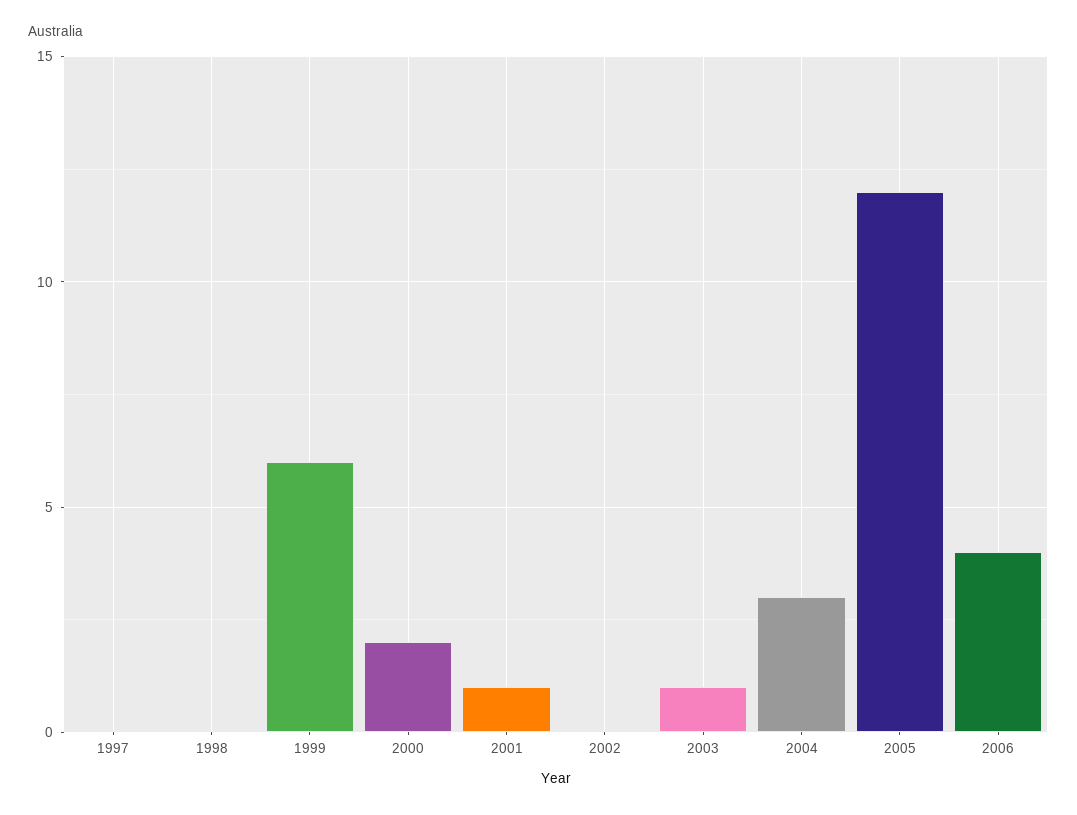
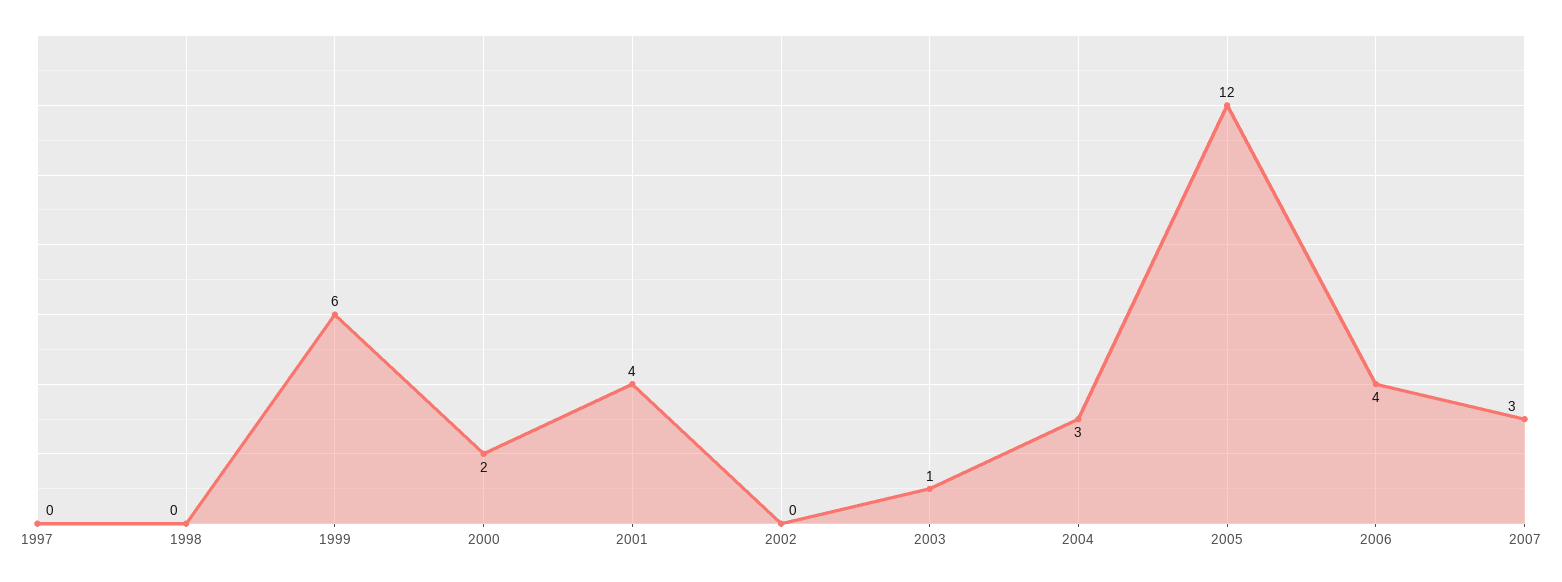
2001: 1 -> 4
2007: none -> 3

